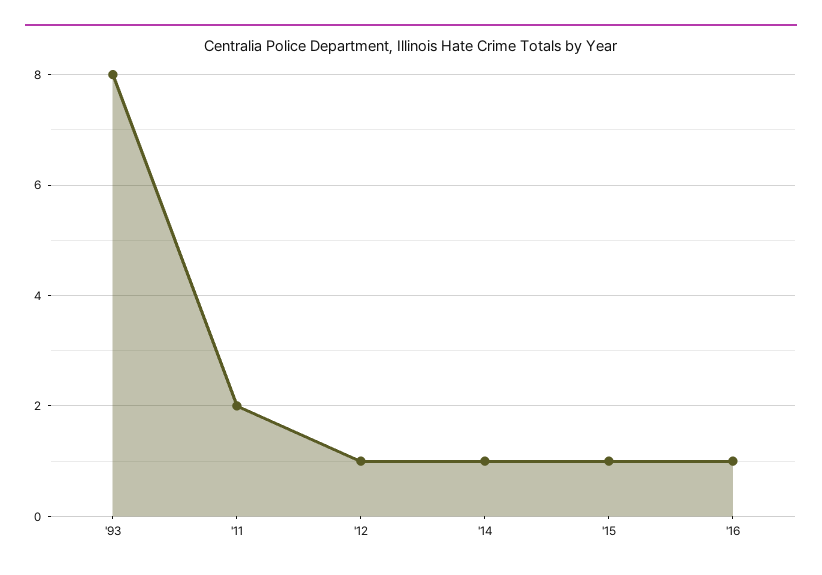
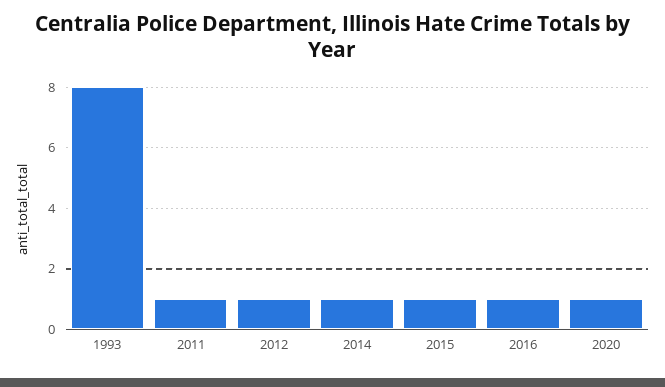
'11: 2 -> 1
2020: none -> 1

